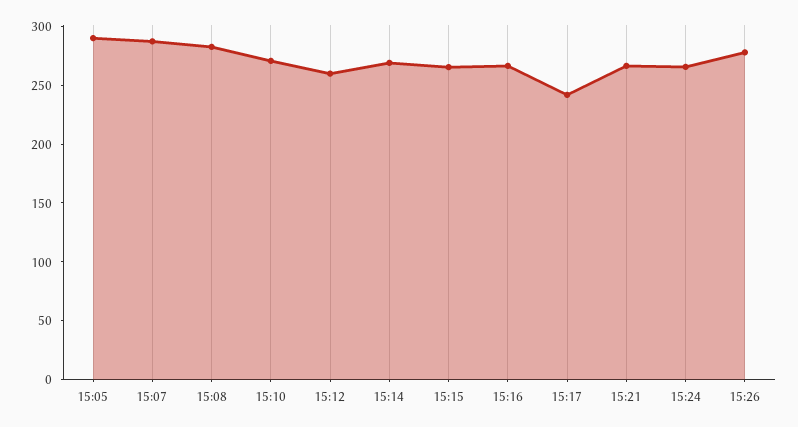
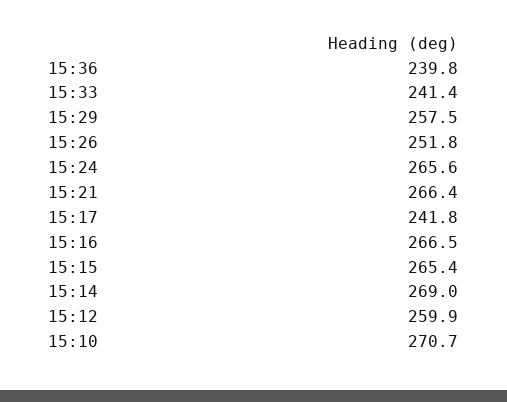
15:05: 290 -> none
15:07: 290 -> none
15:08: 280 -> none
15:26: 280 -> 251.8
15:36: none -> 239.8
15:33: none -> 241.4
15:29: none -> 257.5

